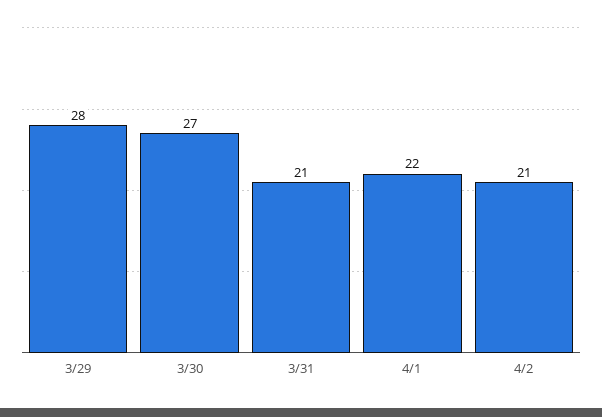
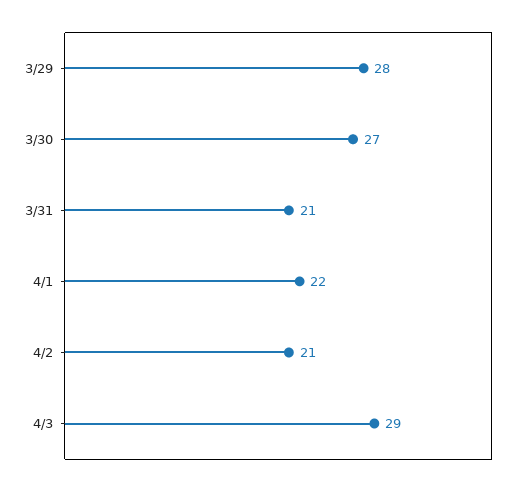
4/3: none -> 29

